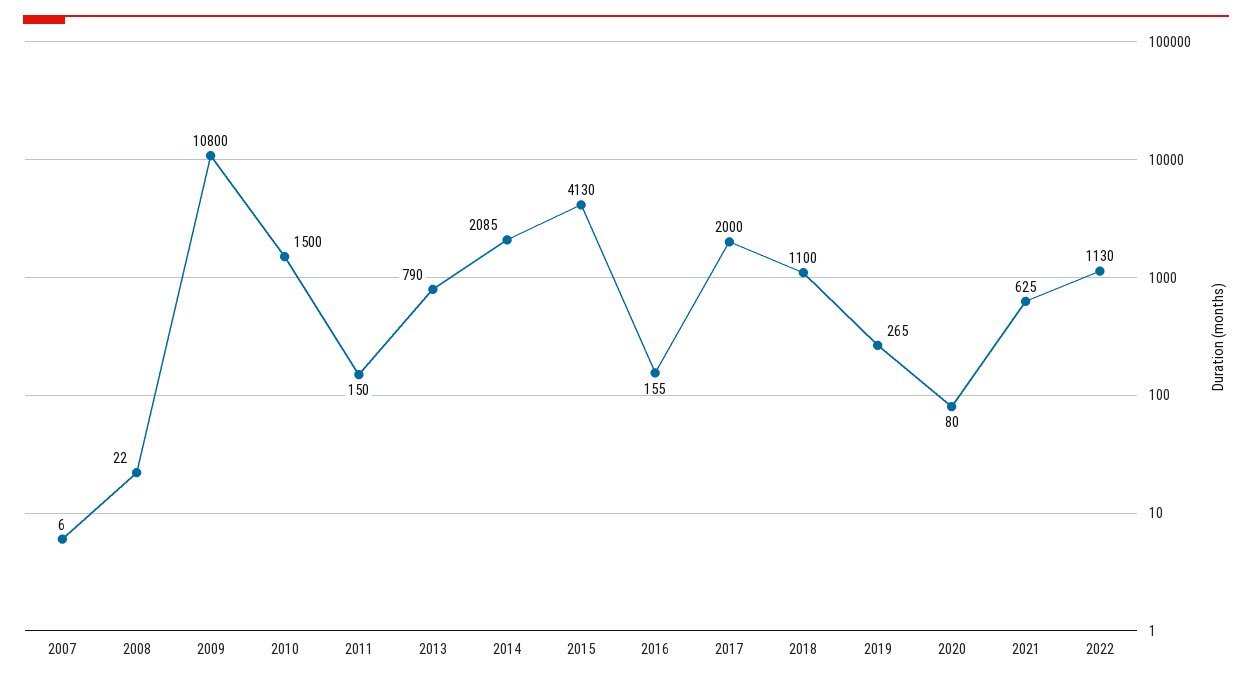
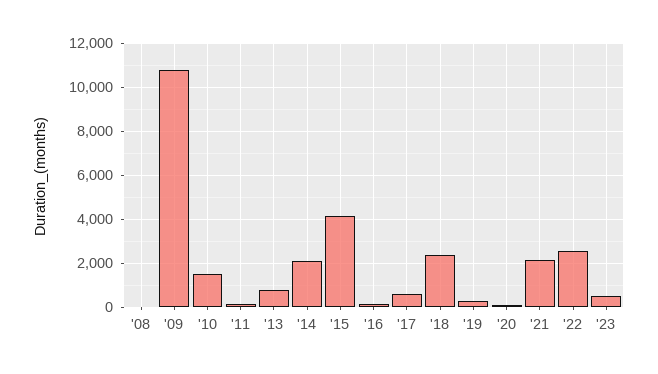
2007: 6 -> none
2017: 2000 -> 500
2018: 1100 -> 2500
2021: 625 -> 2000
2022: 1130 -> 2500
'23: none -> 500

